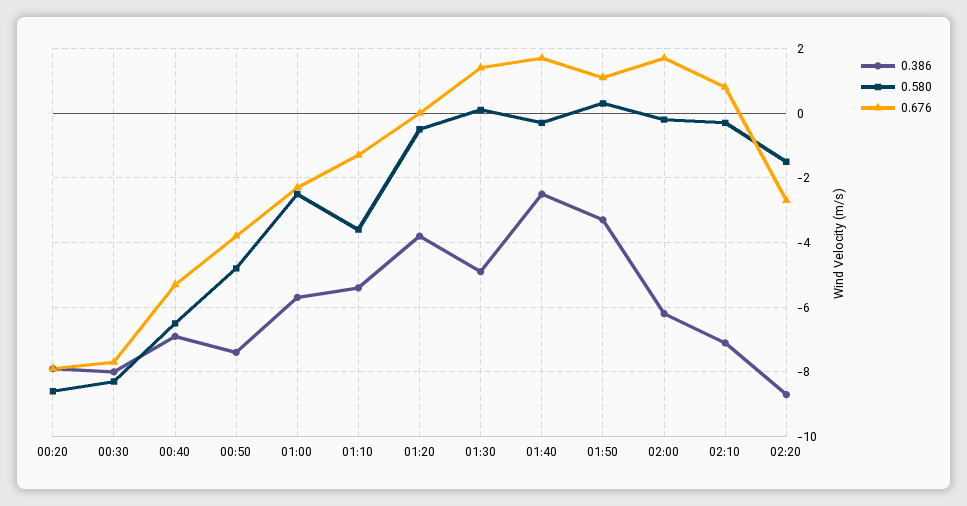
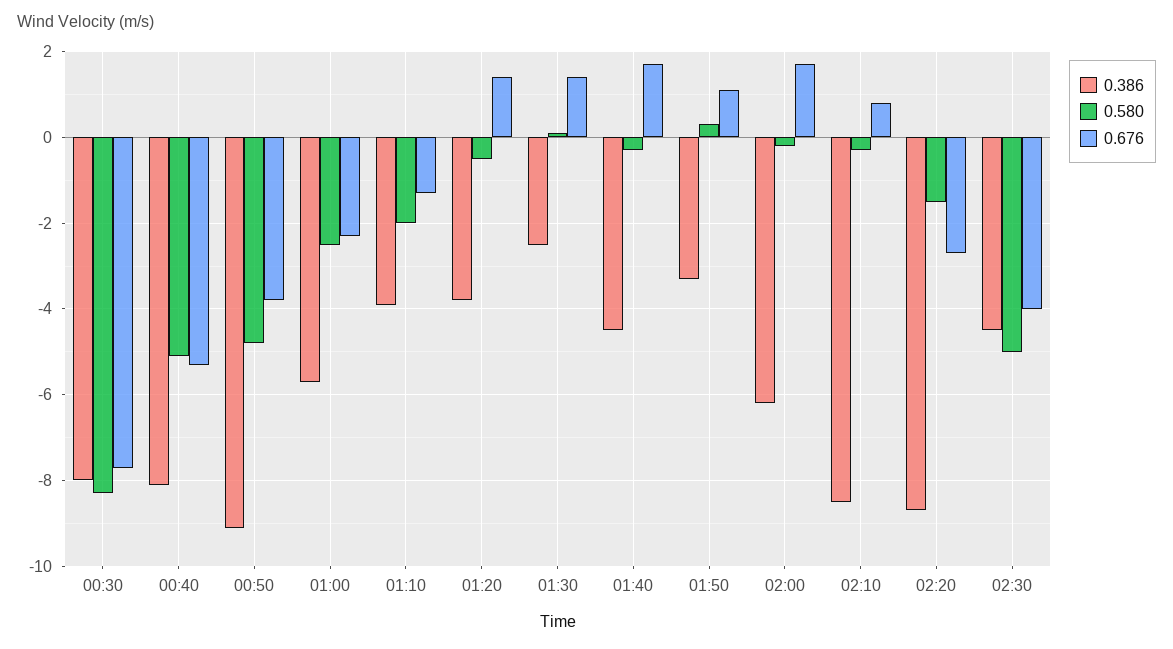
0.386, 00:20: -8 -> none
0.580, 00:20: -8.5 -> none
0.676, 00:20: -8 -> none
0.386, 00:40: -7 -> -8
0.580, 00:40: -6.5 -> -5
0.386, 00:50: -7.5 -> -9
0.386, 01:10: -5.5 -> -4
0.580, 01:10: -3.5 -> -2
0.676, 01:20: 0 -> 1.5
0.386, 01:30: -5 -> -2.5
0.386, 01:40: -2.5 -> -4.5
0.386, 02:10: -7 -> -8.5
0.386, 02:30: none -> -4.5
0.580, 02:30: none -> -5
0.676, 02:30: none -> -4

